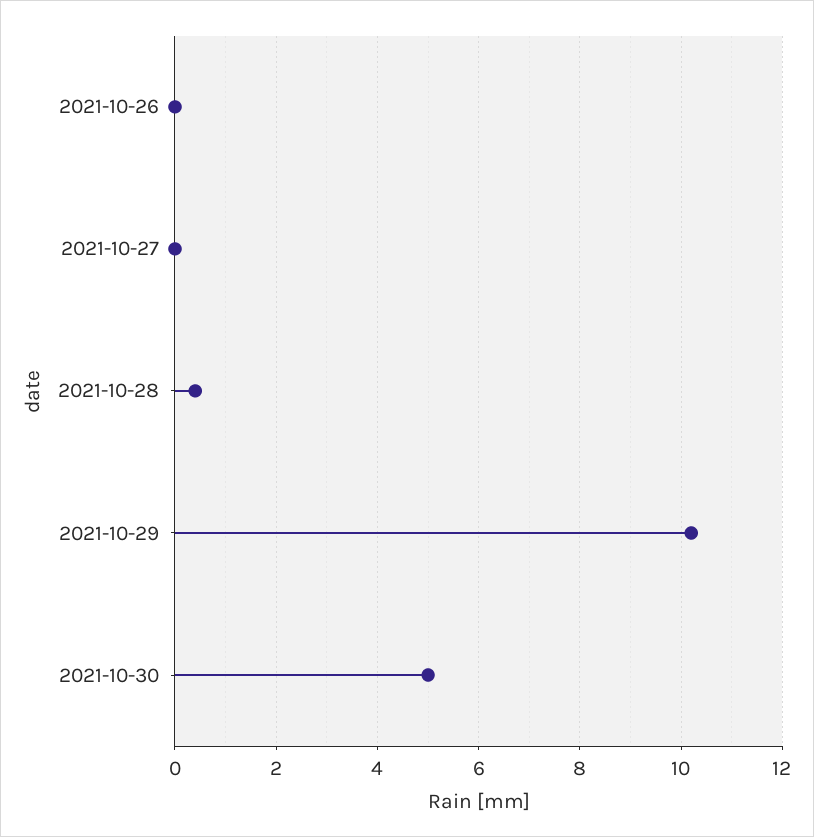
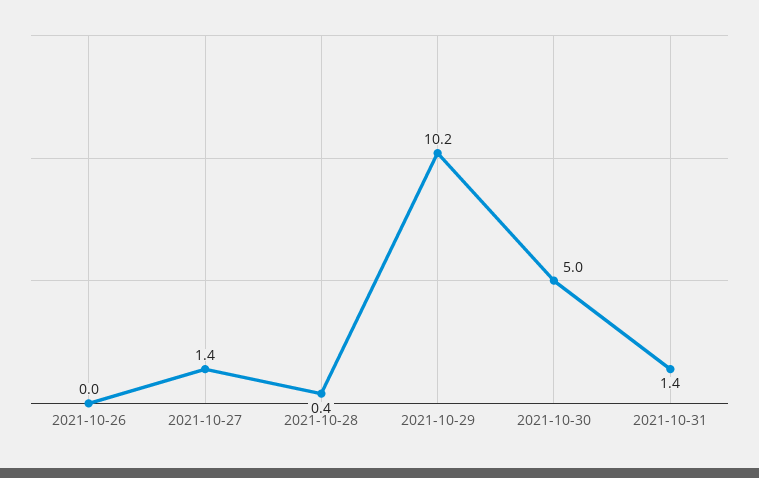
2021-10-27: 0 -> 1.4
2021-10-31: none -> 1.4

